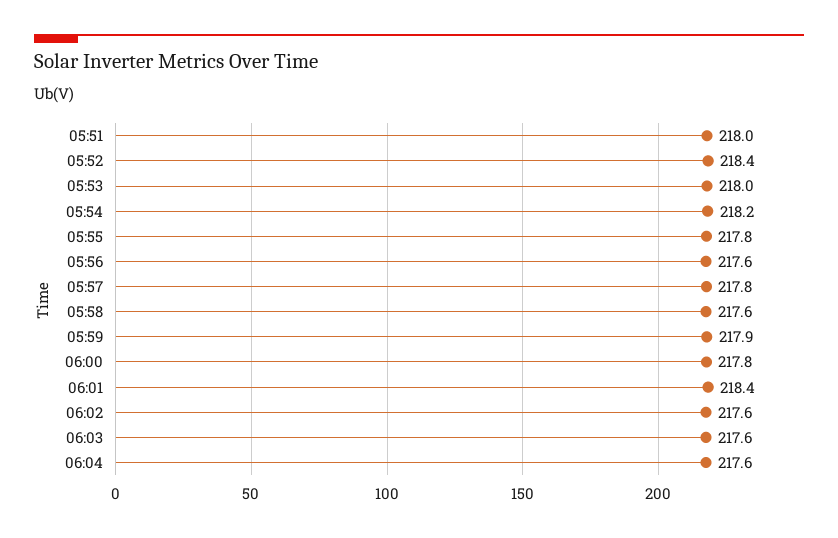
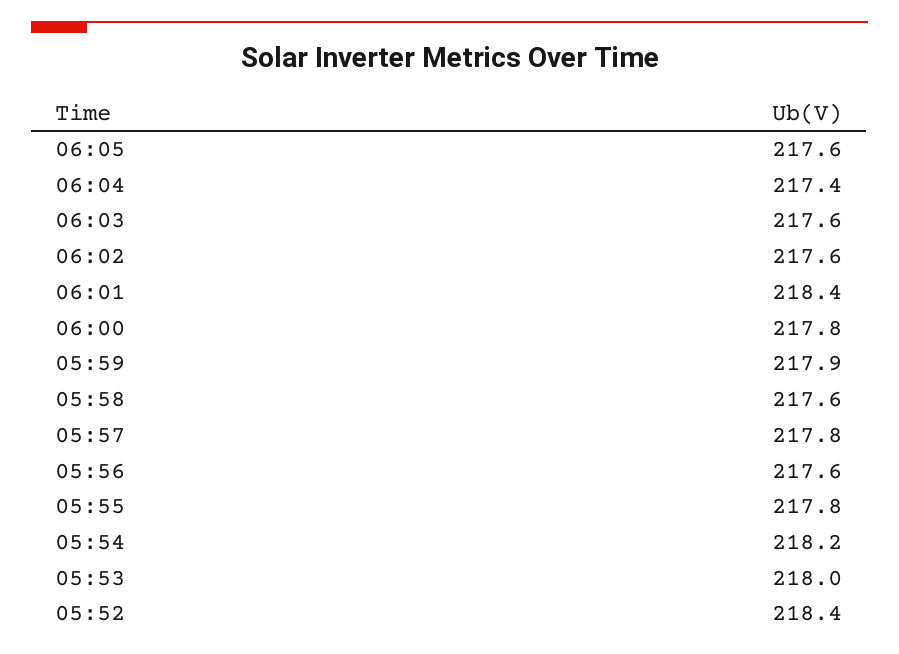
05:51: 218 -> none
06:04: 217.6 -> 217.4
06:05: none -> 217.6

